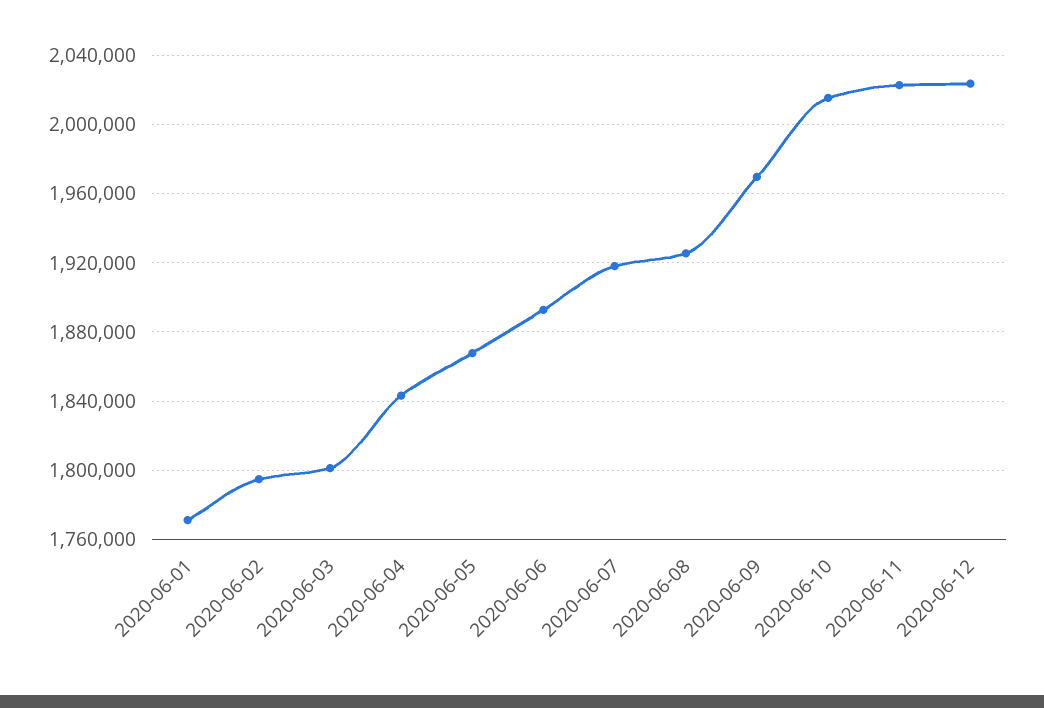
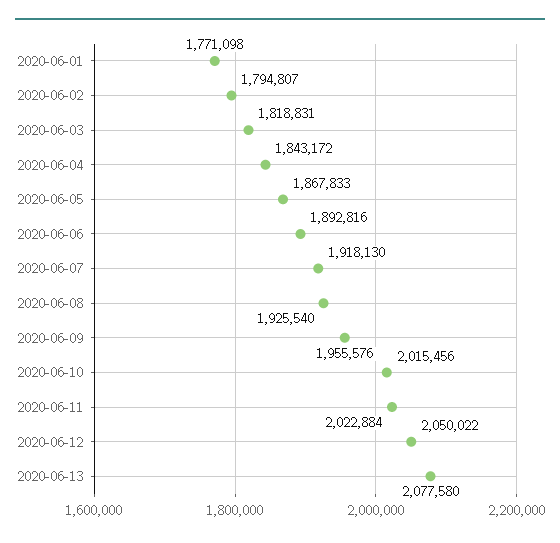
2020-06-03: 1800000 -> 1818831
2020-06-09: 1970000 -> 1955576
2020-06-12: 2025000 -> 2050022
2020-06-13: none -> 2077580

